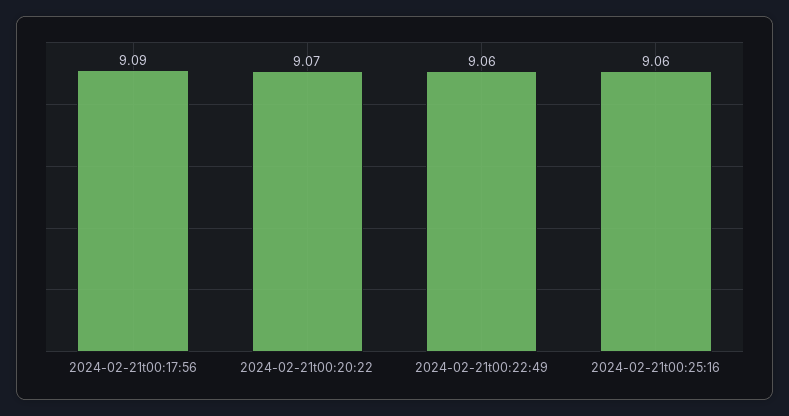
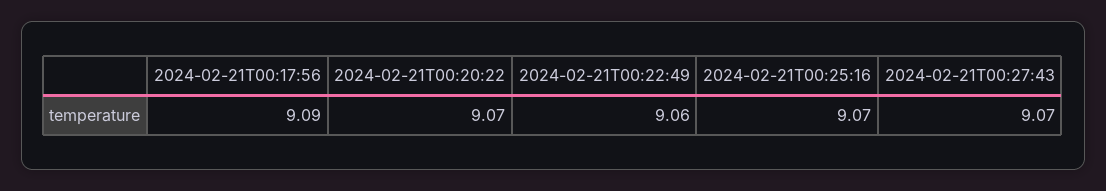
2024-02-21t00:25:16: 9.06 -> 9.07
2024-02-21T00:27:43: none -> 9.07

